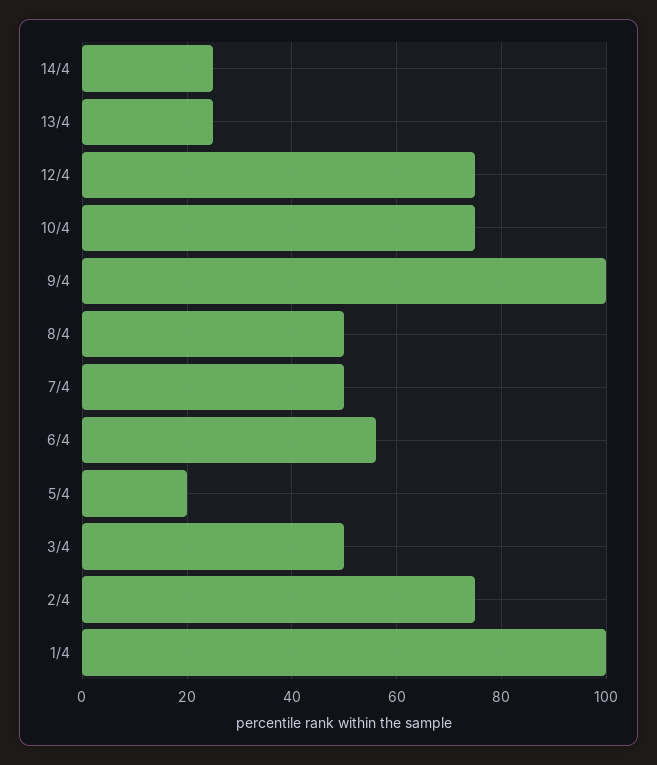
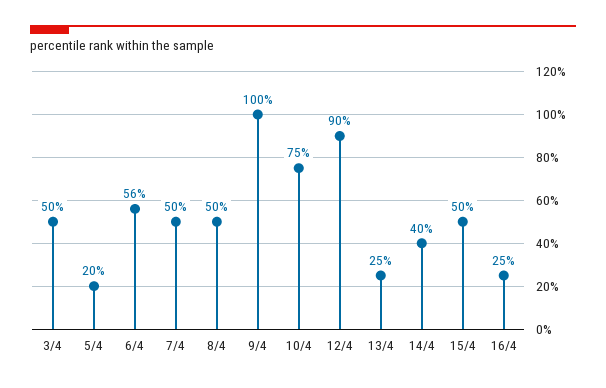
14/4: 25 -> 40
12/4: 75 -> 90
2/4: 75 -> none
1/4: 100 -> none
15/4: none -> 50
16/4: none -> 25

